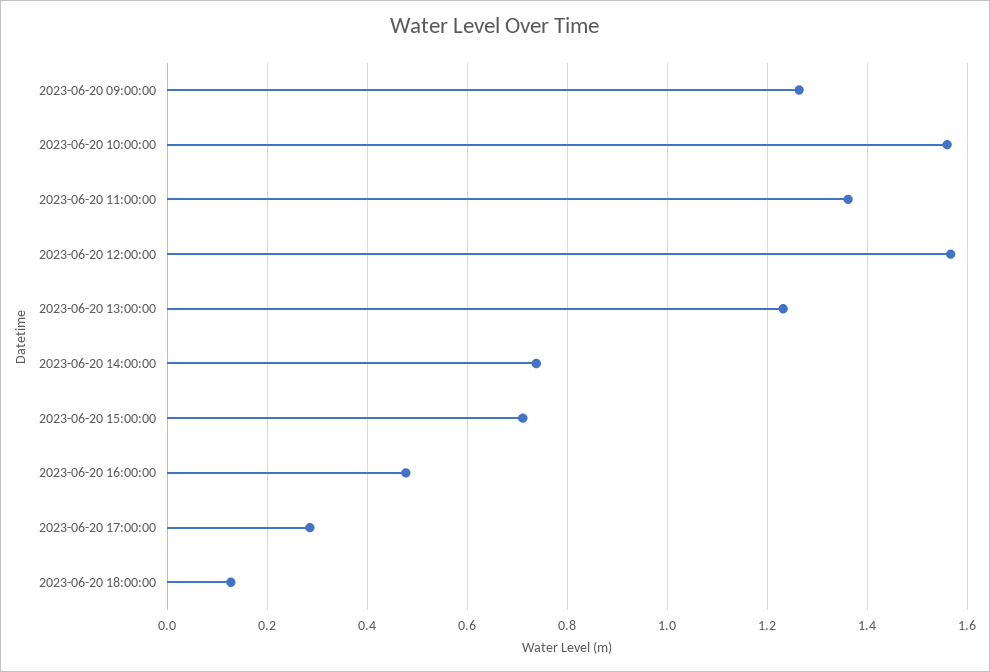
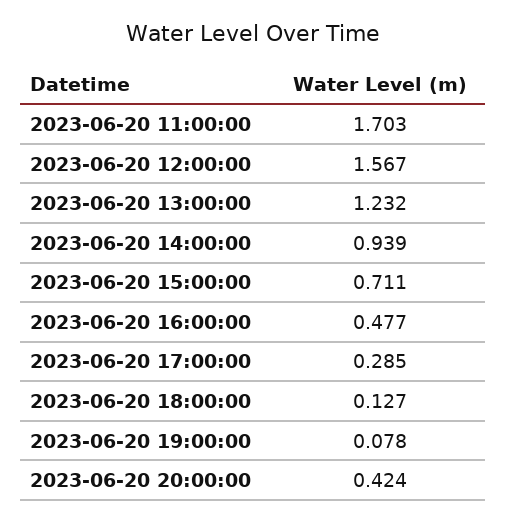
2023-06-20 09:00:00: 1.26 -> none
2023-06-20 10:00:00: 1.56 -> none
2023-06-20 11:00:00: 1.36 -> 1.703
2023-06-20 14:00:00: 0.74 -> 0.939
2023-06-20 19:00:00: none -> 0.078
2023-06-20 20:00:00: none -> 0.424

